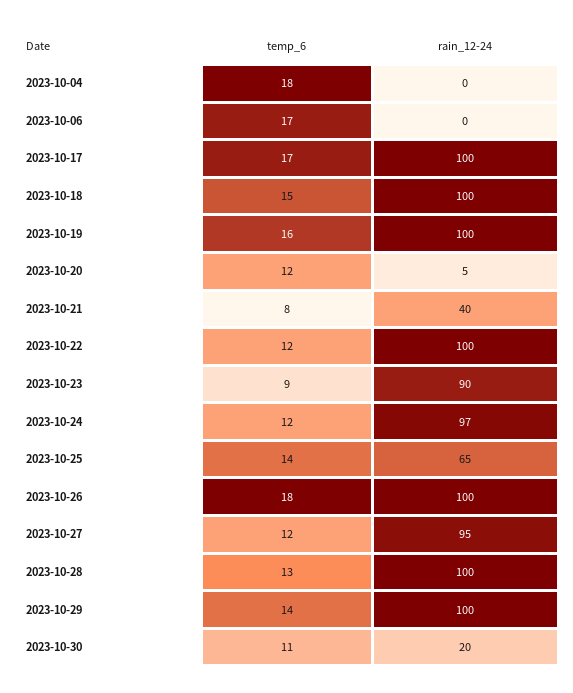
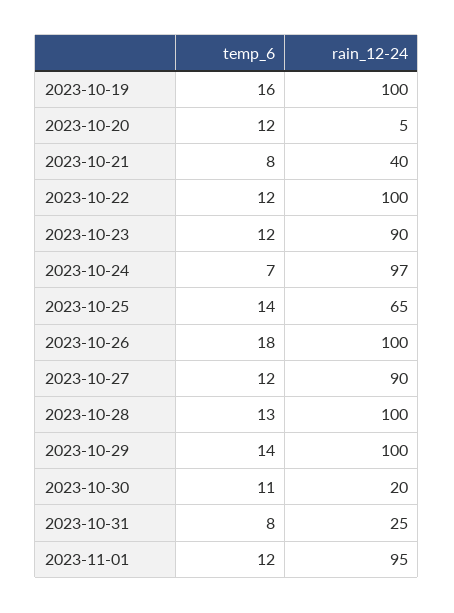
temp_6, 2023-10-04: 18 -> none
rain_12-24, 2023-10-04: 0 -> none
temp_6, 2023-10-06: 17 -> none
rain_12-24, 2023-10-06: 0 -> none
temp_6, 2023-10-17: 17 -> none
rain_12-24, 2023-10-17: 100 -> none
temp_6, 2023-10-18: 15 -> none
rain_12-24, 2023-10-18: 100 -> none
temp_6, 2023-10-23: 9 -> 12
temp_6, 2023-10-24: 12 -> 7
rain_12-24, 2023-10-27: 95 -> 90
temp_6, 2023-10-31: none -> 8
rain_12-24, 2023-10-31: none -> 25
temp_6, 2023-11-01: none -> 12
rain_12-24, 2023-11-01: none -> 95

